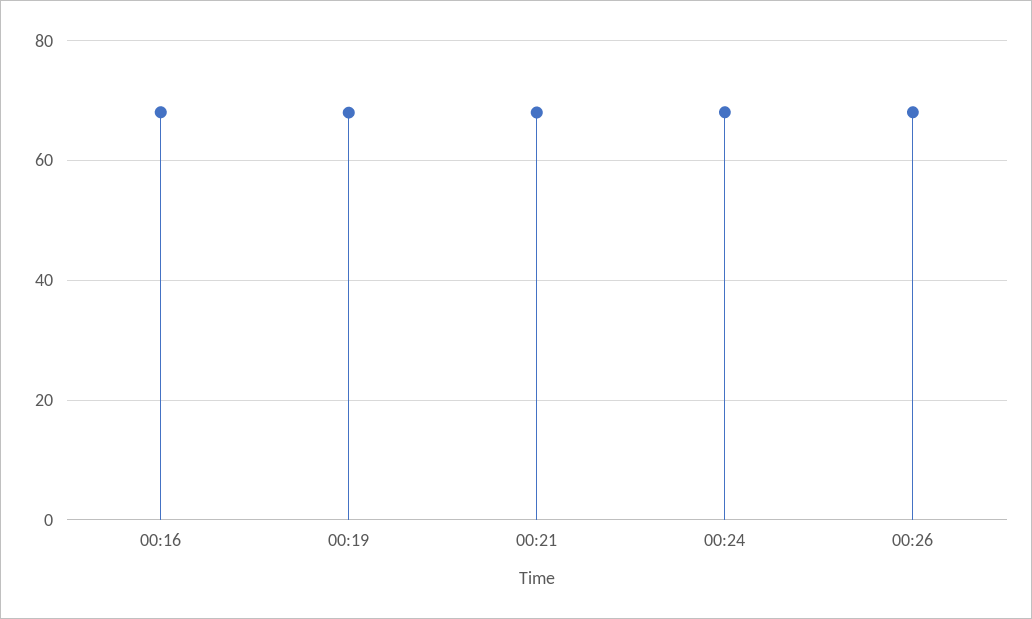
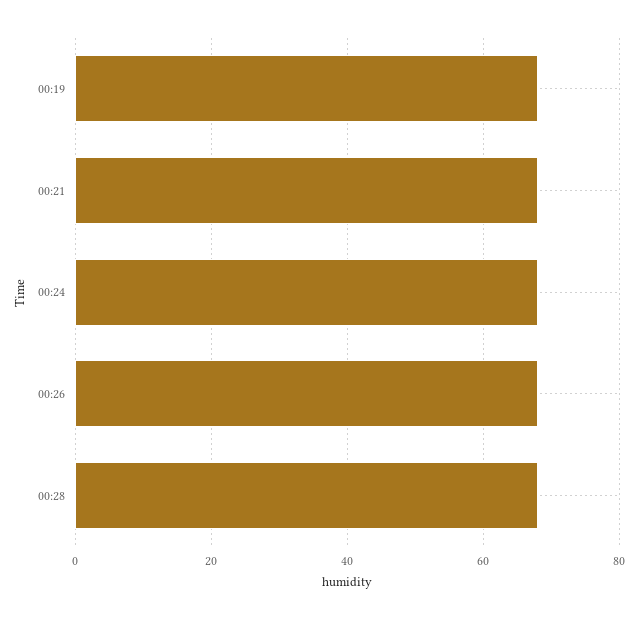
00:16: 68 -> none
00:28: none -> 68

